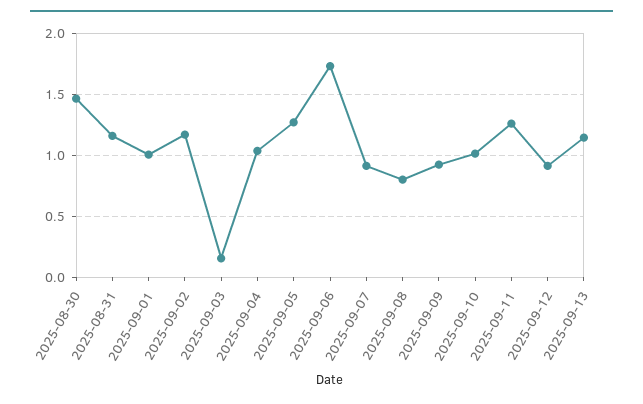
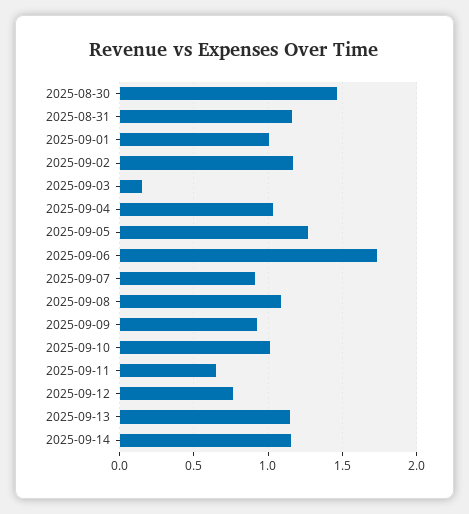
2025-09-08: 0.8 -> 1.1
2025-09-11: 1.25 -> 0.65
2025-09-12: 0.9 -> 0.75
2025-09-14: none -> 1.15

